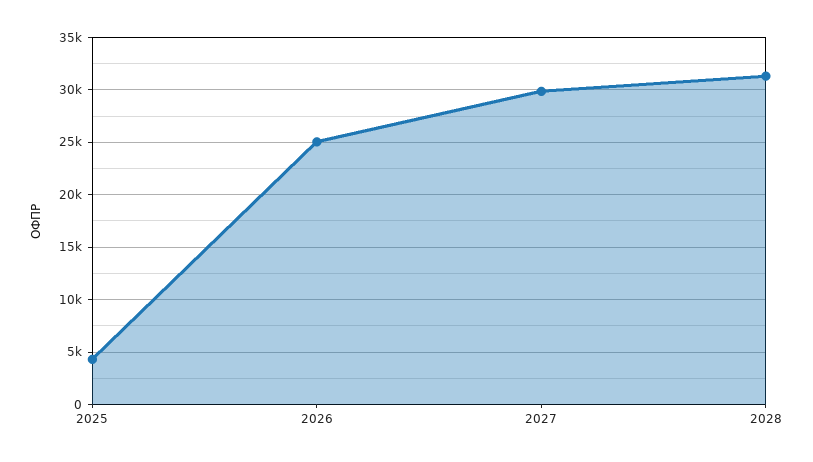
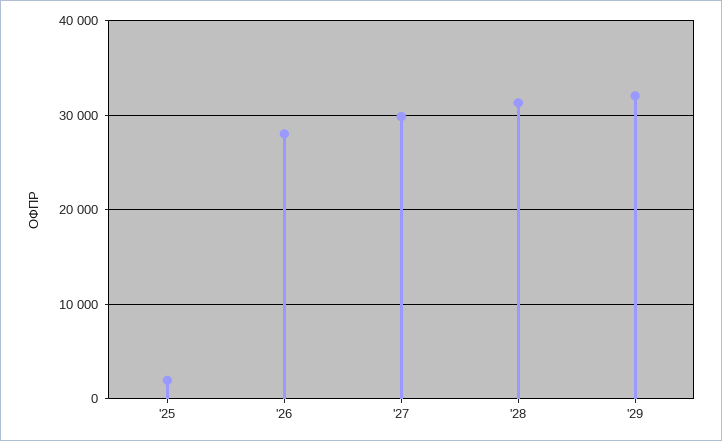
2025: 4000 -> 2000
2026: 25000 -> 28000
'29: none -> 32000

